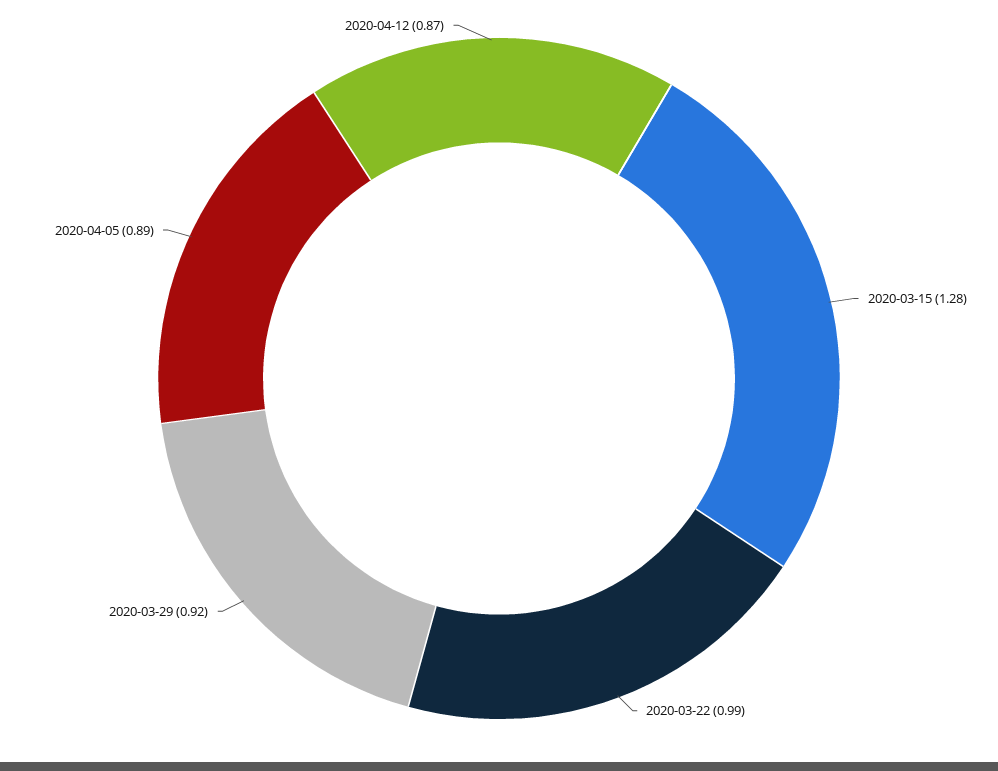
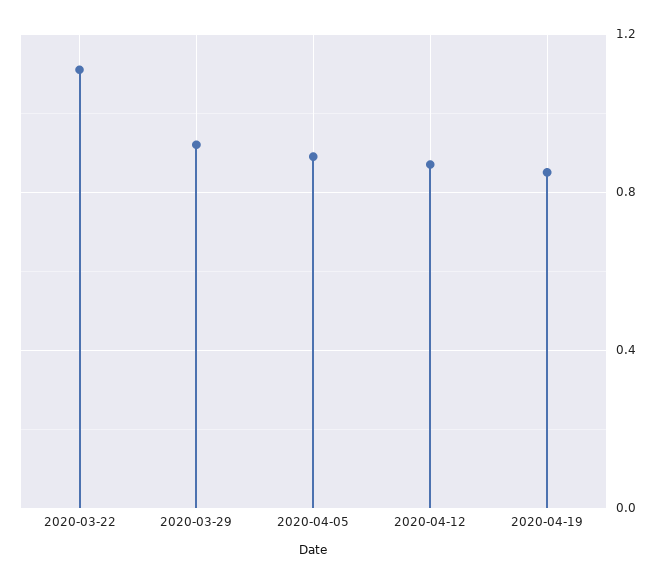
2020-03-15: 1.28 -> none
2020-03-22: 0.99 -> 1.1
2020-04-19: none -> 0.85

